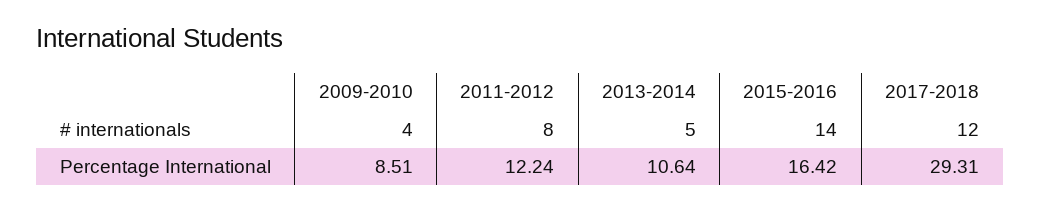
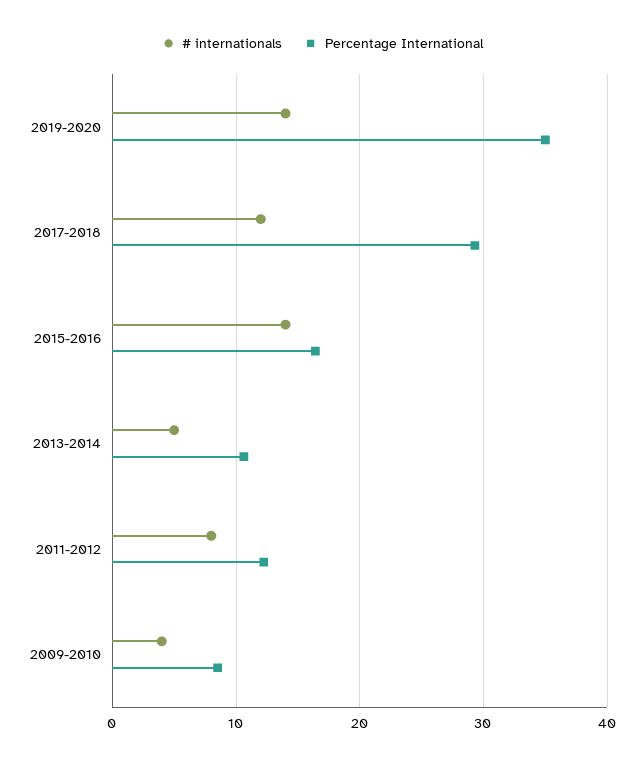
# internationals, 2019-2020: none -> 14
Percentage International, 2019-2020: none -> 35

